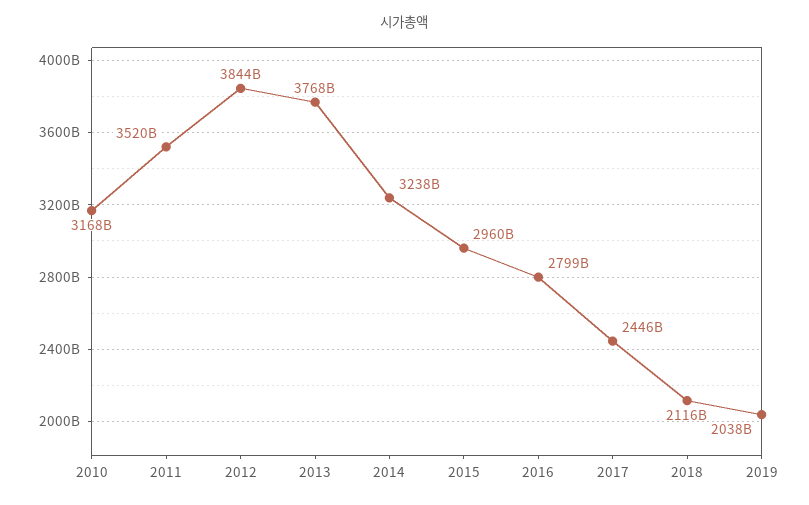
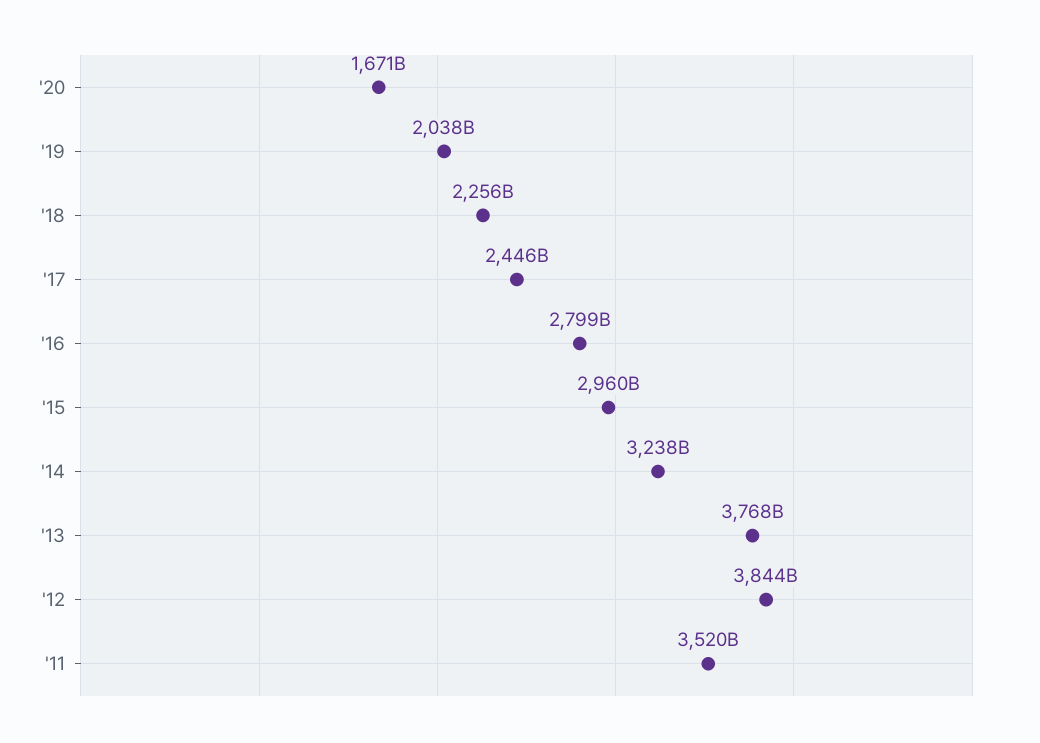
2010: 3168000000000 -> none
2018: 2116000000000 -> 2256000000000
'20: none -> 1671000000000

